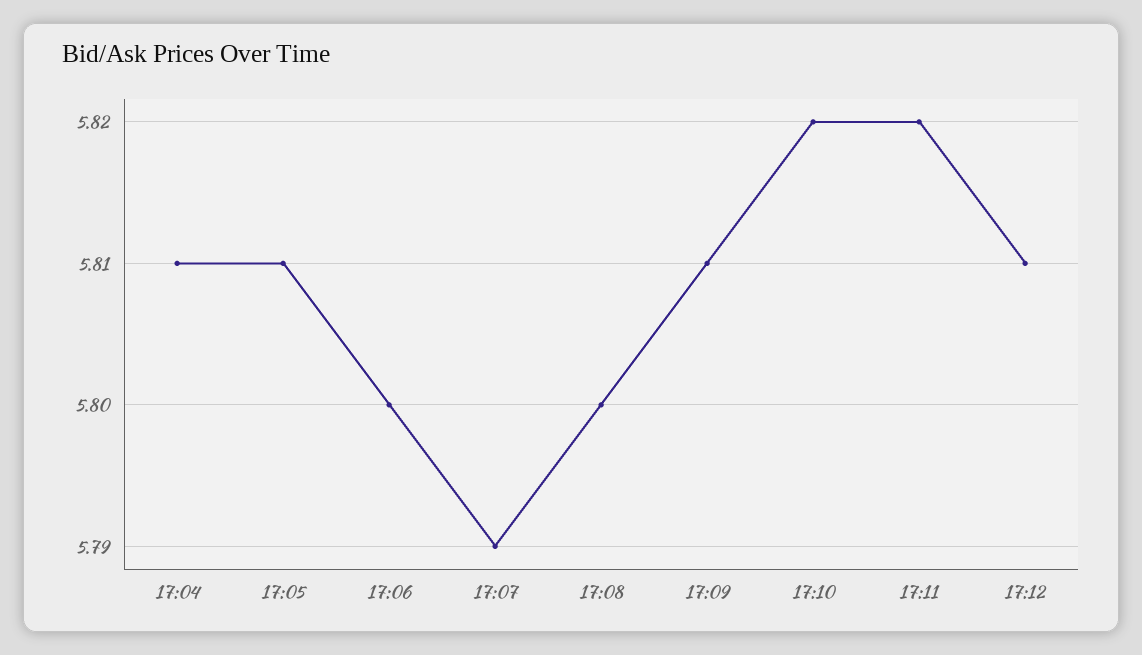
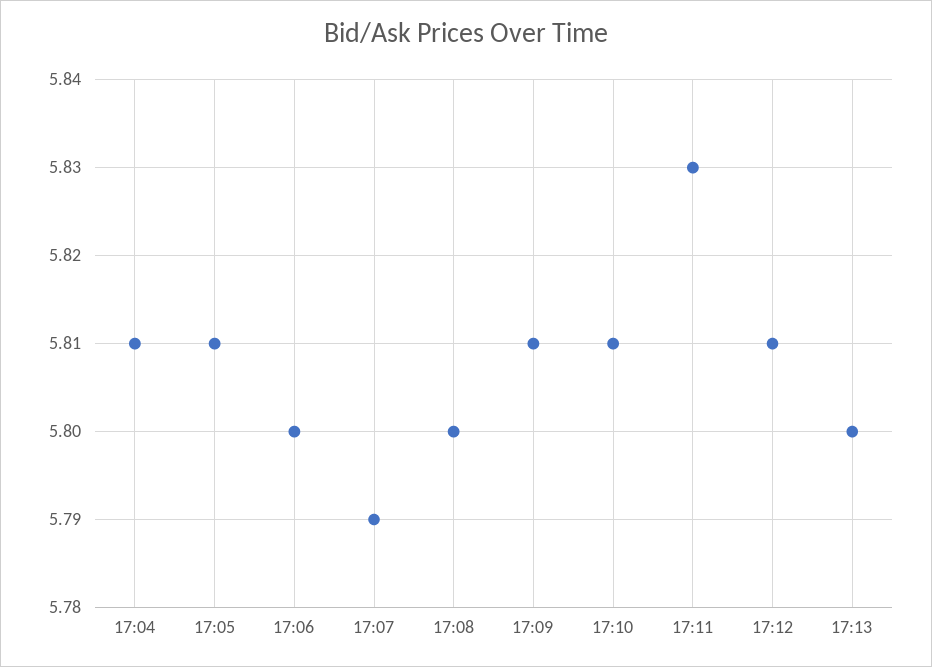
17:10: 5.82 -> 5.81
17:11: 5.82 -> 5.83
17:13: none -> 5.8

